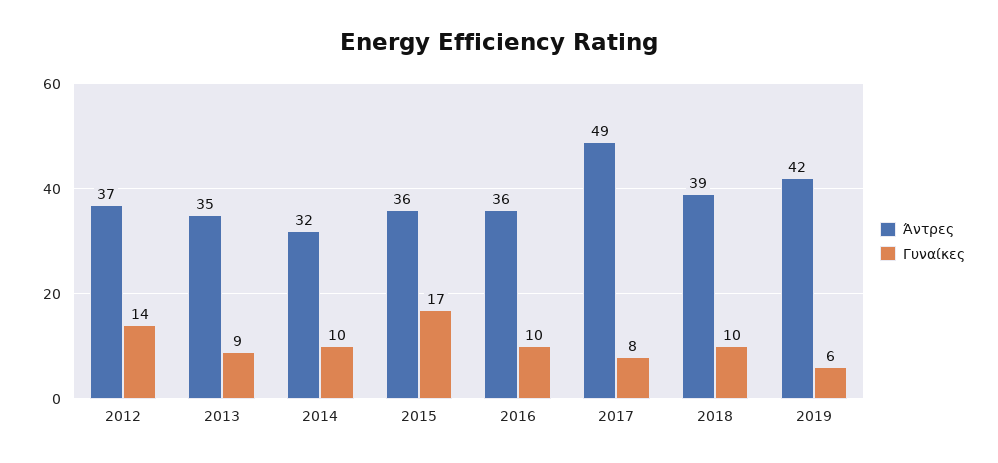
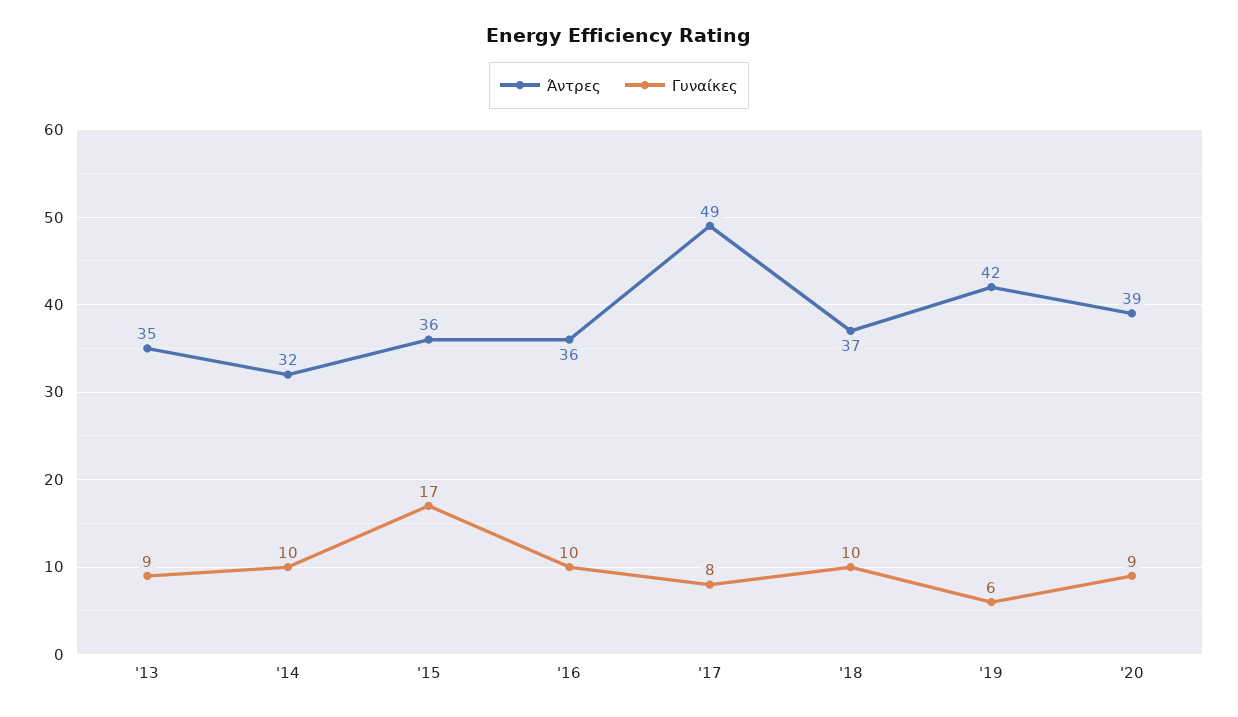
Άντρες, 2012: 37 -> none
Γυναίκες, 2012: 14 -> none
Άντρες, 2018: 39 -> 37
Άντρες, '20: none -> 39
Γυναίκες, '20: none -> 9

